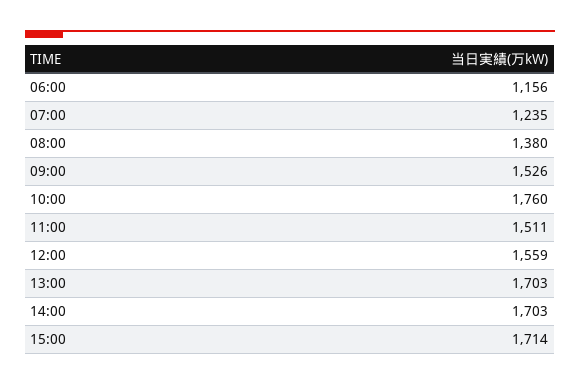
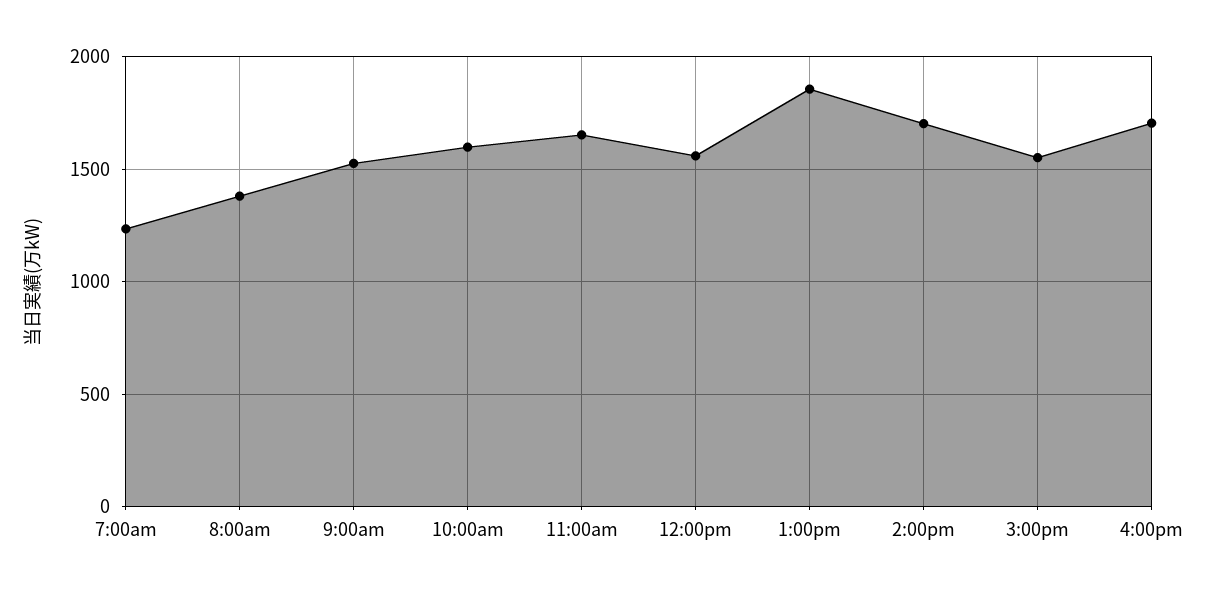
06:00: 1156 -> none
10:00: 1760 -> 1600
11:00: 1511 -> 1650
13:00: 1703 -> 1850
15:00: 1714 -> 1550
4:00pm: none -> 1700

